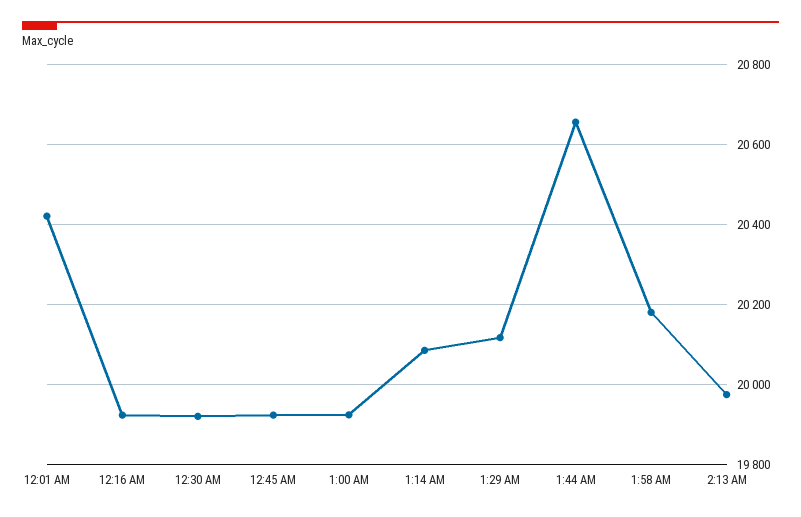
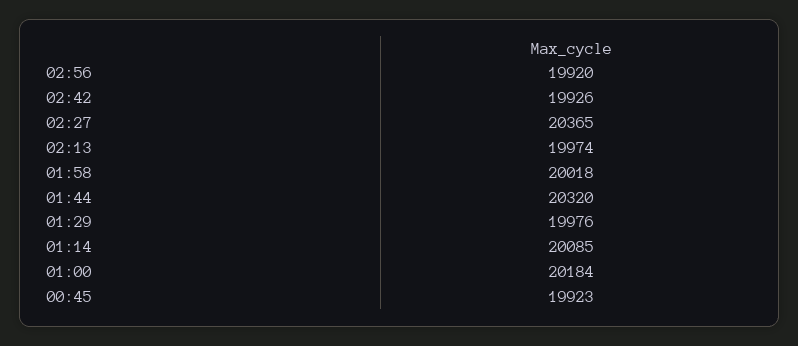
12:01 AM: 20420 -> none
12:16 AM: 19920 -> none
12:30 AM: 19920 -> none
1:00 AM: 19920 -> 20184
1:29 AM: 20120 -> 19976
1:44 AM: 20660 -> 20320
1:58 AM: 20180 -> 20018
02:56: none -> 19920
02:42: none -> 19926
02:27: none -> 20365

